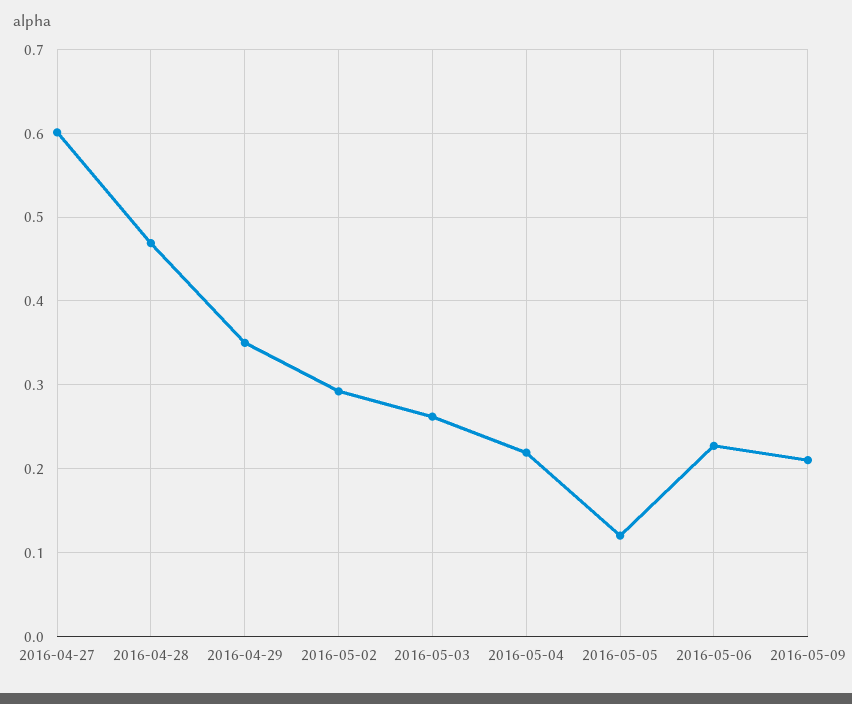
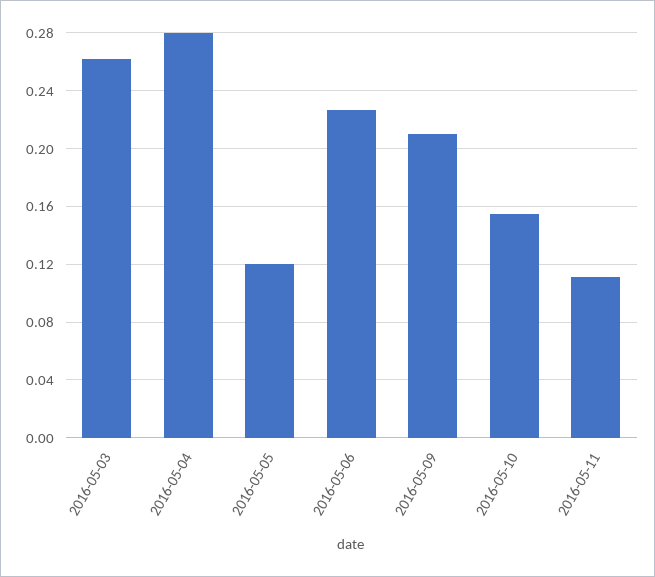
2016-04-27: 0.6 -> none
2016-04-28: 0.47 -> none
2016-04-29: 0.35 -> none
2016-05-02: 0.29 -> none
2016-05-04: 0.22 -> 0.28
2016-05-10: none -> 0.155
2016-05-11: none -> 0.11

